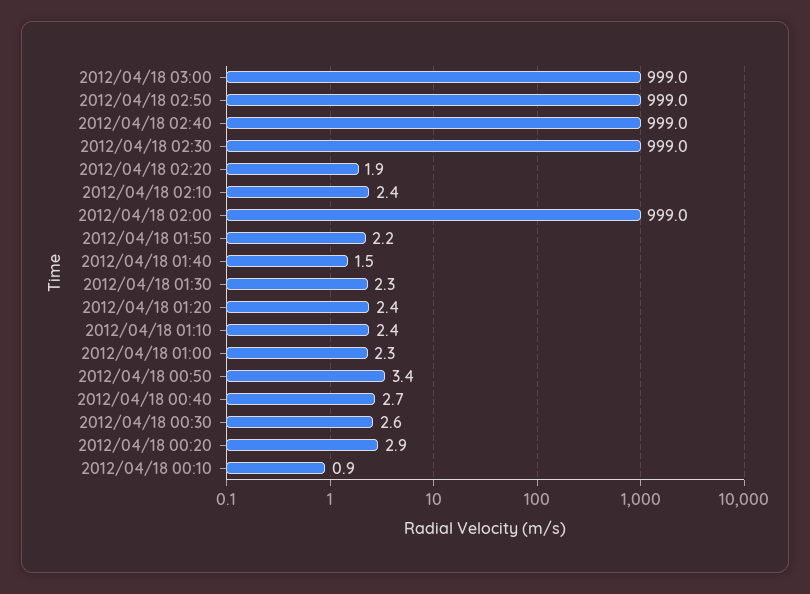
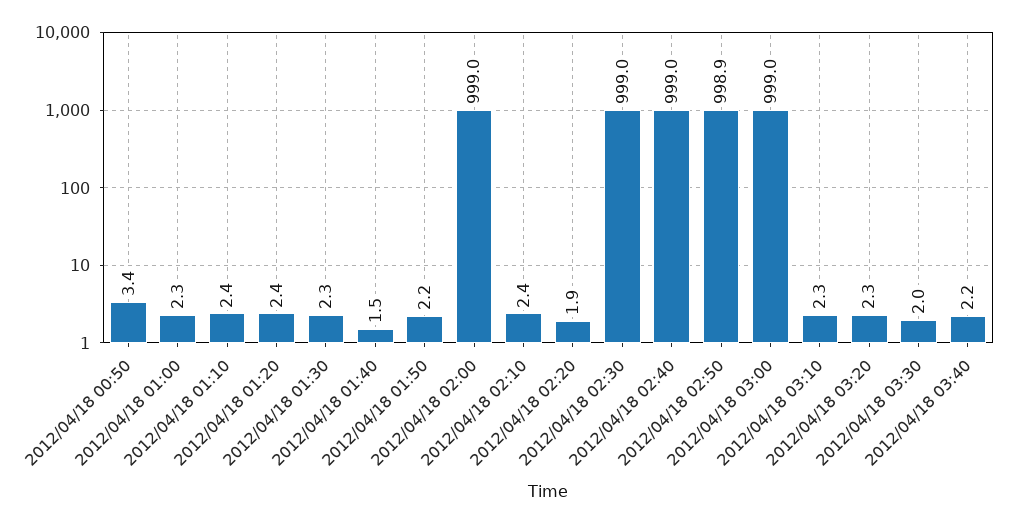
2012/04/18 02:50: 999 -> 998.9
2012/04/18 00:40: 2.7 -> none
2012/04/18 00:30: 2.6 -> none
2012/04/18 00:20: 2.9 -> none
2012/04/18 00:10: 0.9 -> none
2012/04/18 03:10: none -> 2.3
2012/04/18 03:20: none -> 2.3
2012/04/18 03:30: none -> 2
2012/04/18 03:40: none -> 2.2

